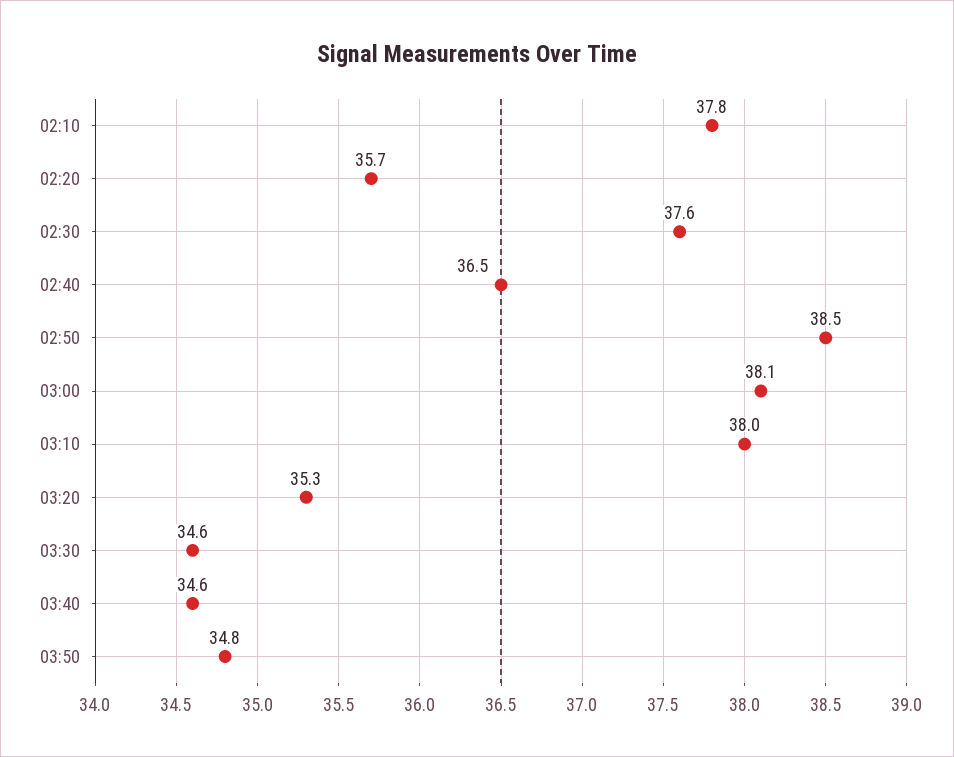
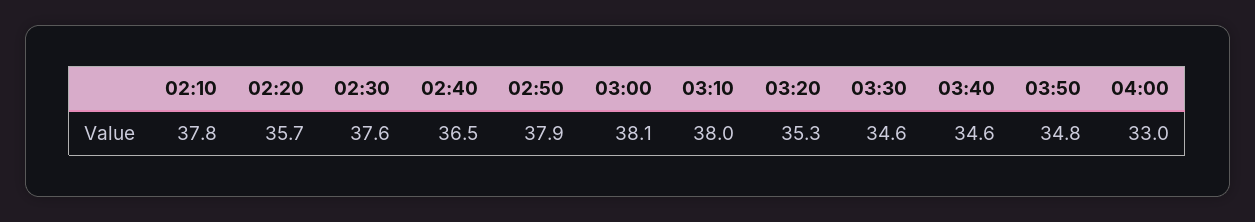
02:50: 38.5 -> 37.9
04:00: none -> 33

